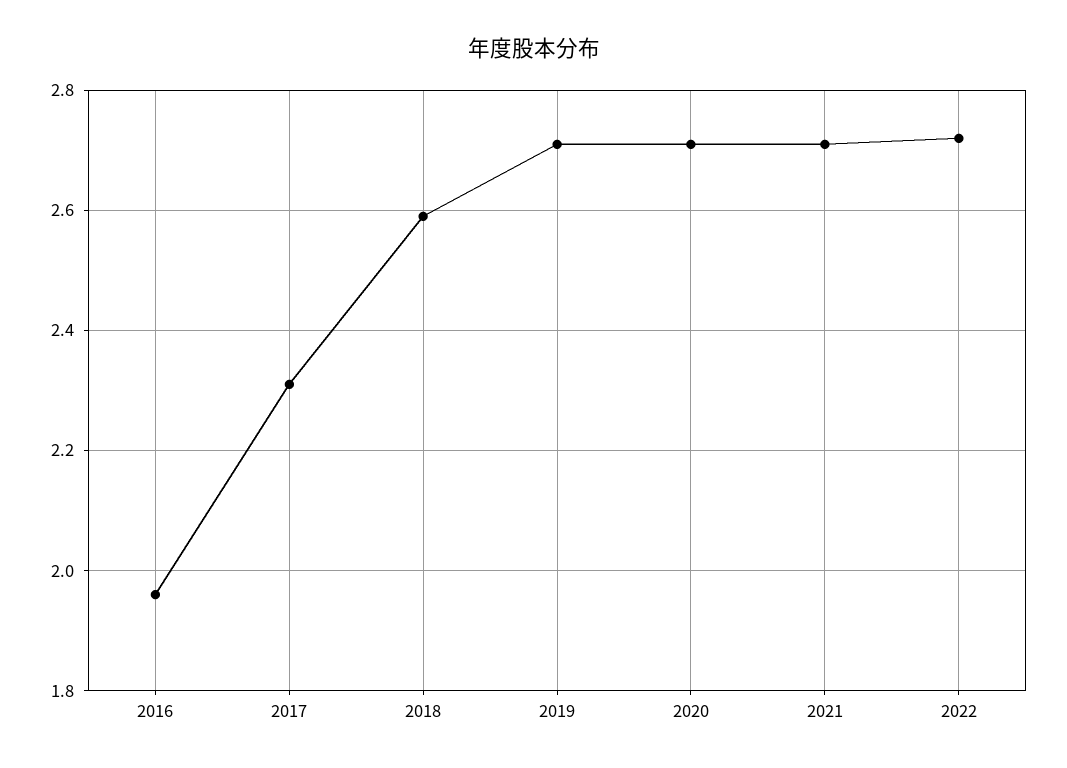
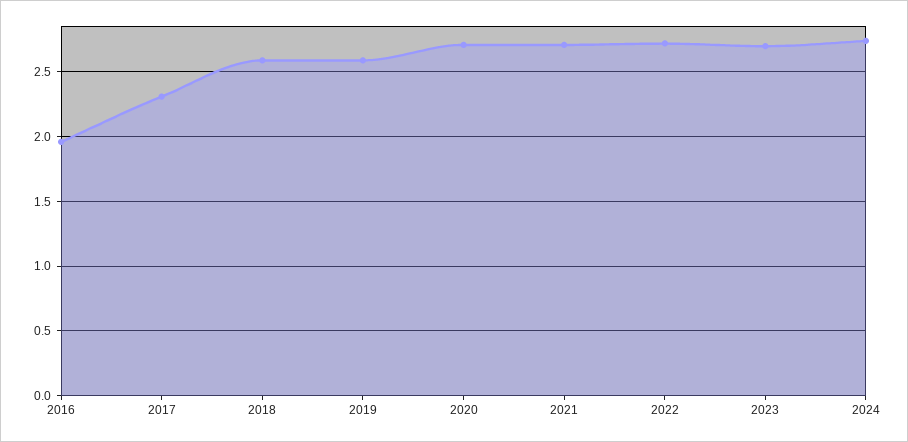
2019: 2.7 -> 2.6
2023: none -> 2.7
2024: none -> 2.75

